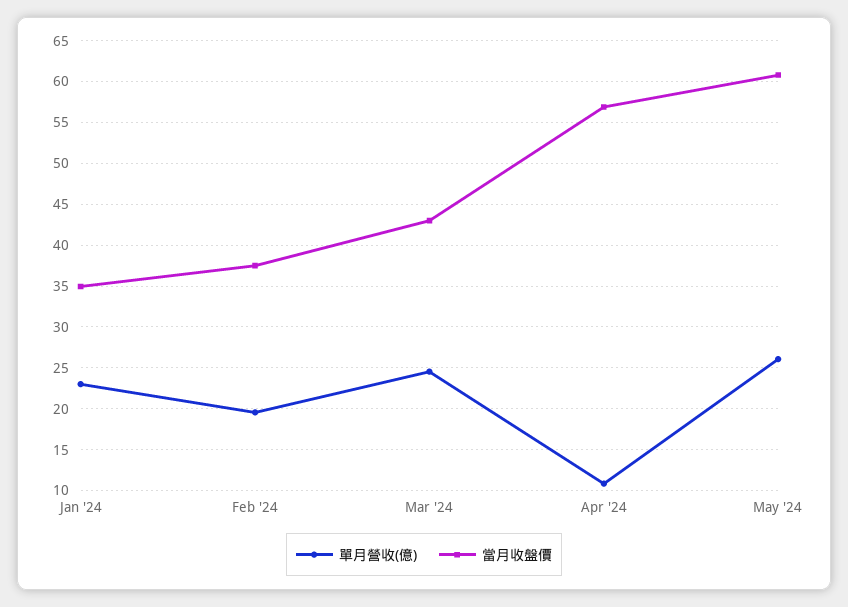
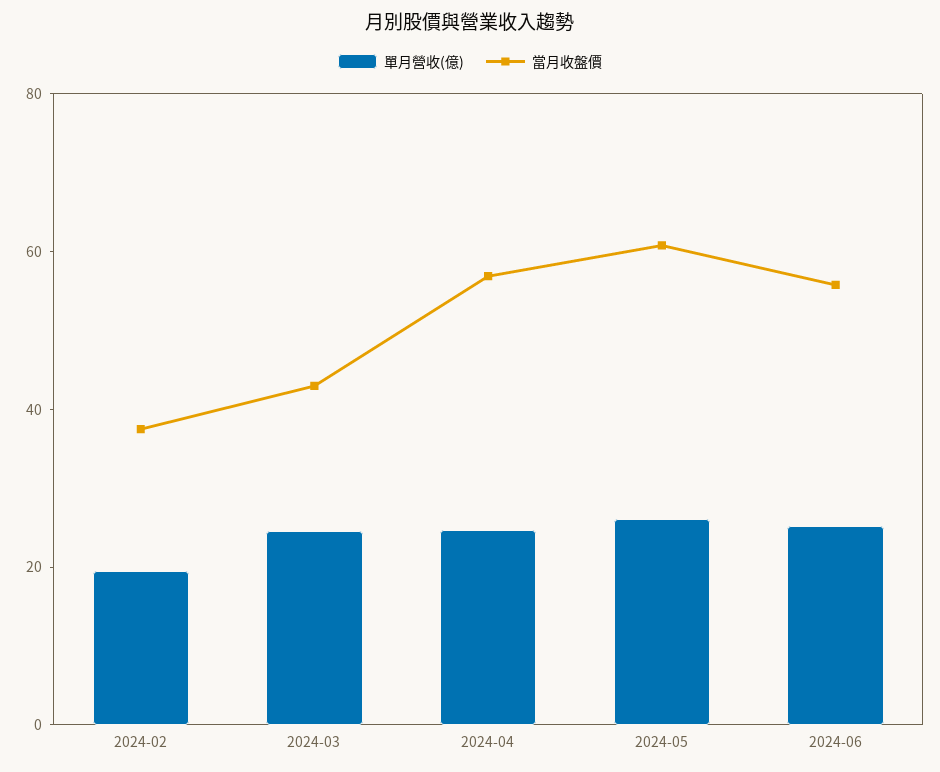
單月營收(億), Jan '24: 23 -> none
當月收盤價, Jan '24: 35 -> none
單月營收(億), Apr '24: 11 -> 25
單月營收(億), 2024-06: none -> 25
當月收盤價, 2024-06: none -> 55

